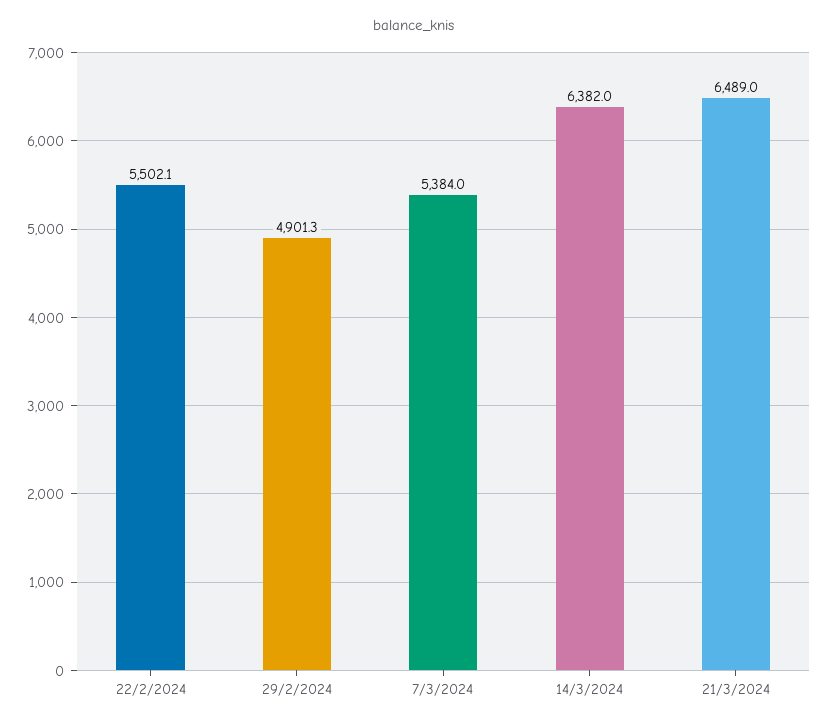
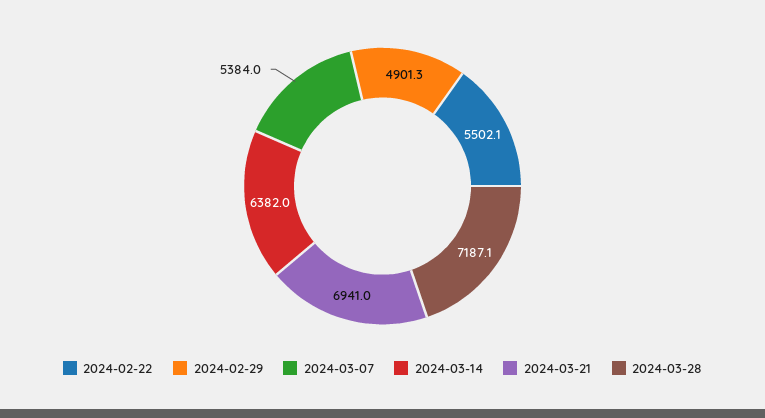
21/3/2024: 6489 -> 6941
2024-03-28: none -> 7187.1

